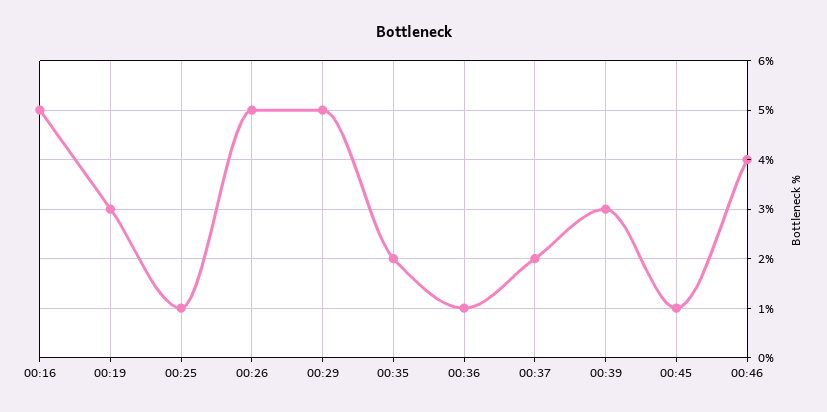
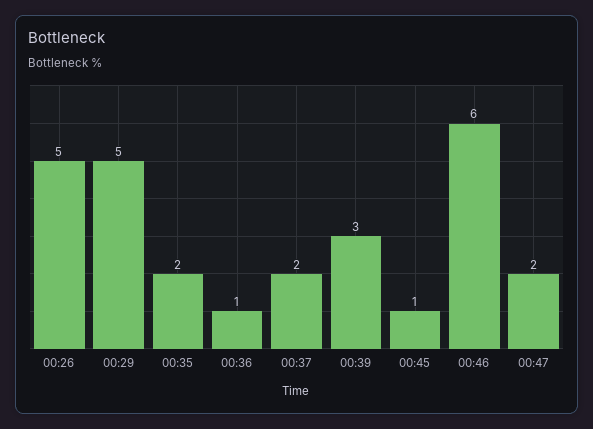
00:16: 5 -> none
00:19: 3 -> none
00:25: 1 -> none
00:46: 4 -> 6
00:47: none -> 2

